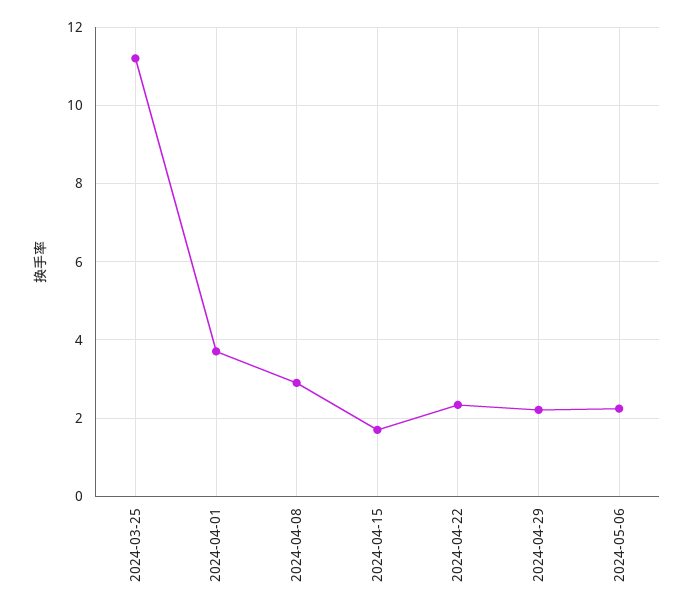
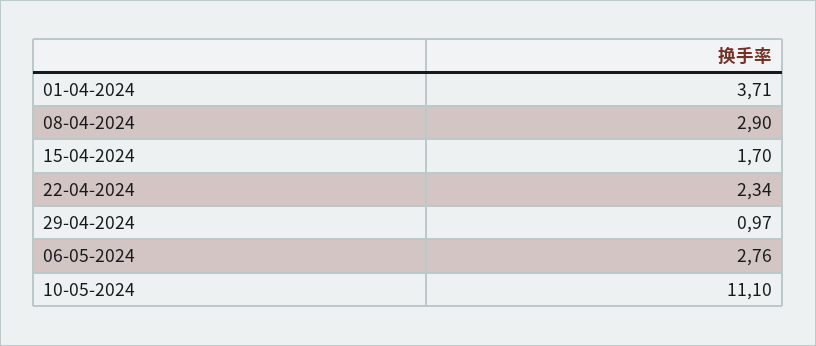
2024-03-25: 11.2 -> none
2024-04-29: 2.2 -> 0.97
2024-05-06: 2.2 -> 2.76
10-05-2024: none -> 11.1

